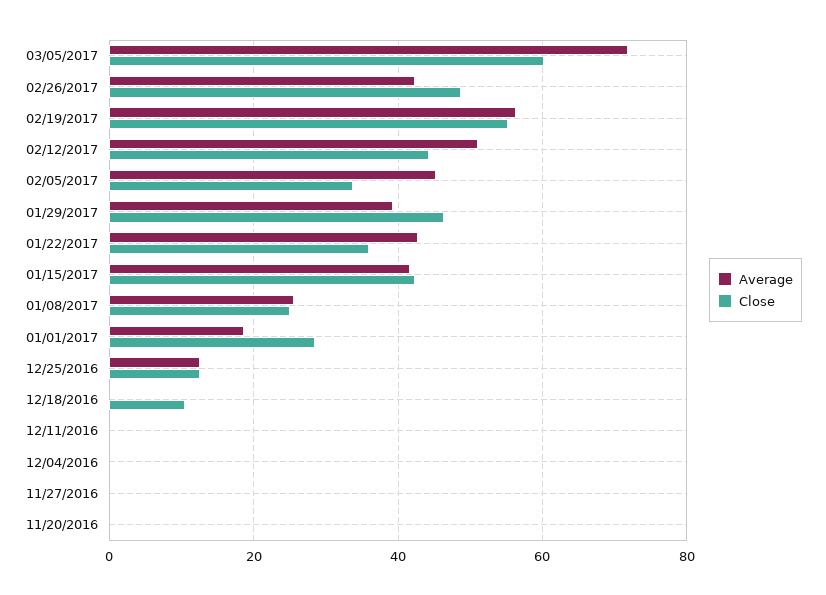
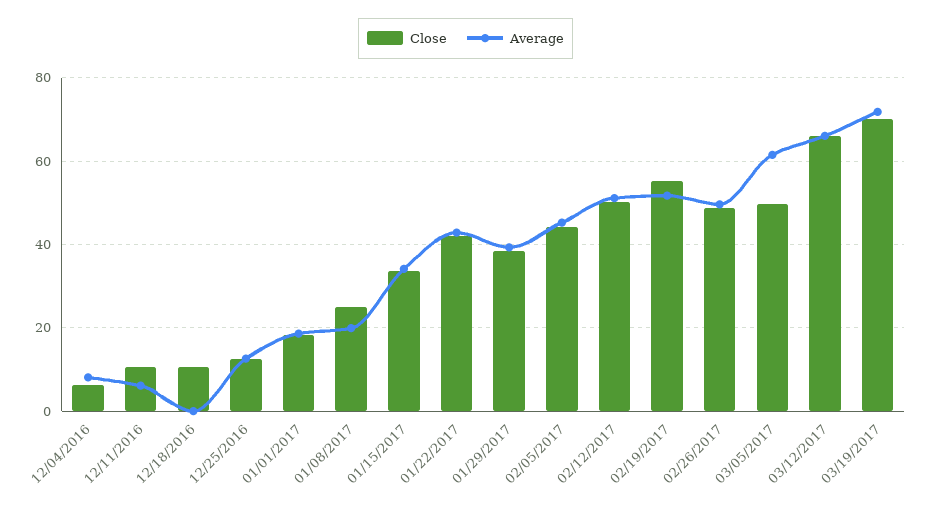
Average, 03/05/2017: 72 -> 62
Close, 03/05/2017: 60 -> 50
Average, 02/26/2017: 42 -> 50
Average, 02/19/2017: 56 -> 52
Close, 02/12/2017: 44 -> 50
Close, 02/05/2017: 34 -> 44
Close, 01/29/2017: 46 -> 38
Close, 01/22/2017: 36 -> 42
Average, 01/15/2017: 42 -> 34
Close, 01/15/2017: 42 -> 34
Average, 01/08/2017: 26 -> 20
Close, 01/01/2017: 28 -> 18
Average, 12/11/2016: 0 -> 6
Close, 12/11/2016: 0 -> 10
Average, 12/04/2016: 0 -> 8
Close, 12/04/2016: 0 -> 6
Average, 11/27/2016: 0 -> none
Close, 11/27/2016: 0 -> none
Average, 11/20/2016: 0 -> none
Close, 11/20/2016: 0 -> none
Close, 03/12/2017: none -> 66
Average, 03/12/2017: none -> 66
Close, 03/19/2017: none -> 70
Average, 03/19/2017: none -> 72

